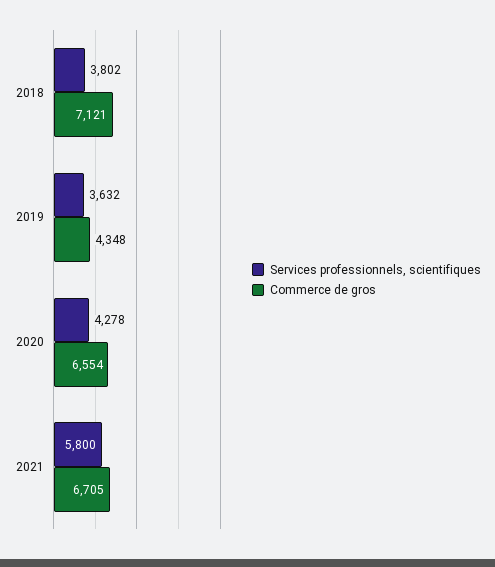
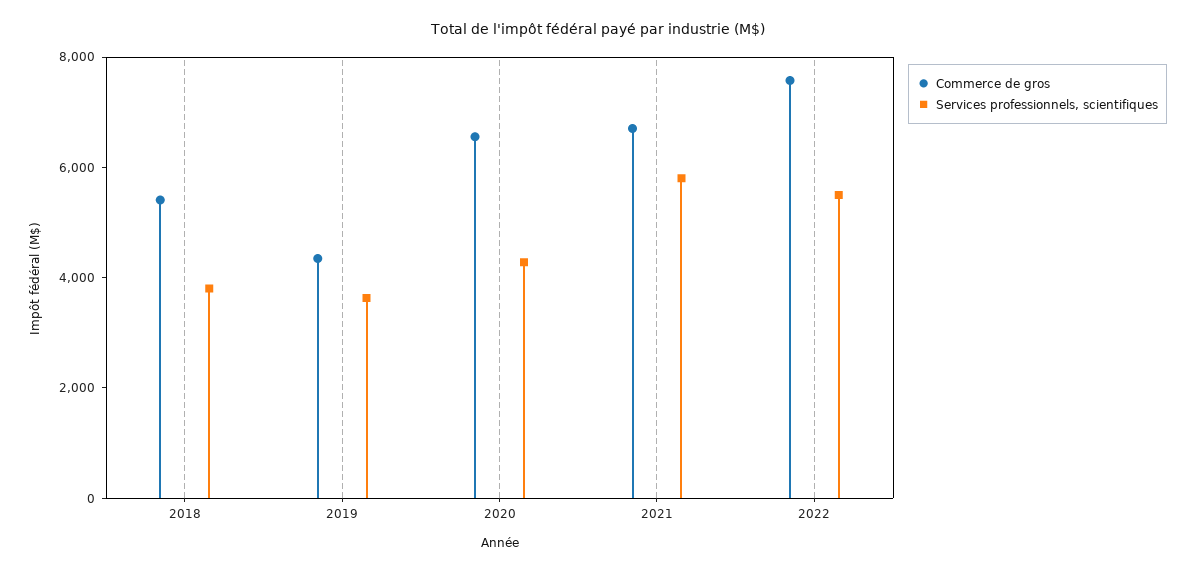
Commerce de gros, 2018: 7121 -> 5500
Commerce de gros, 2022: none -> 7500
Services professionnels, scientifiques, 2022: none -> 5500

